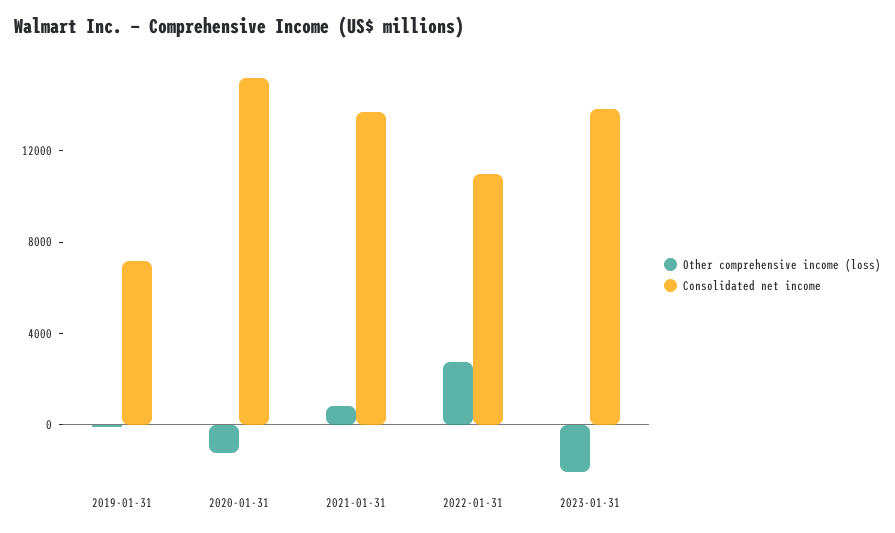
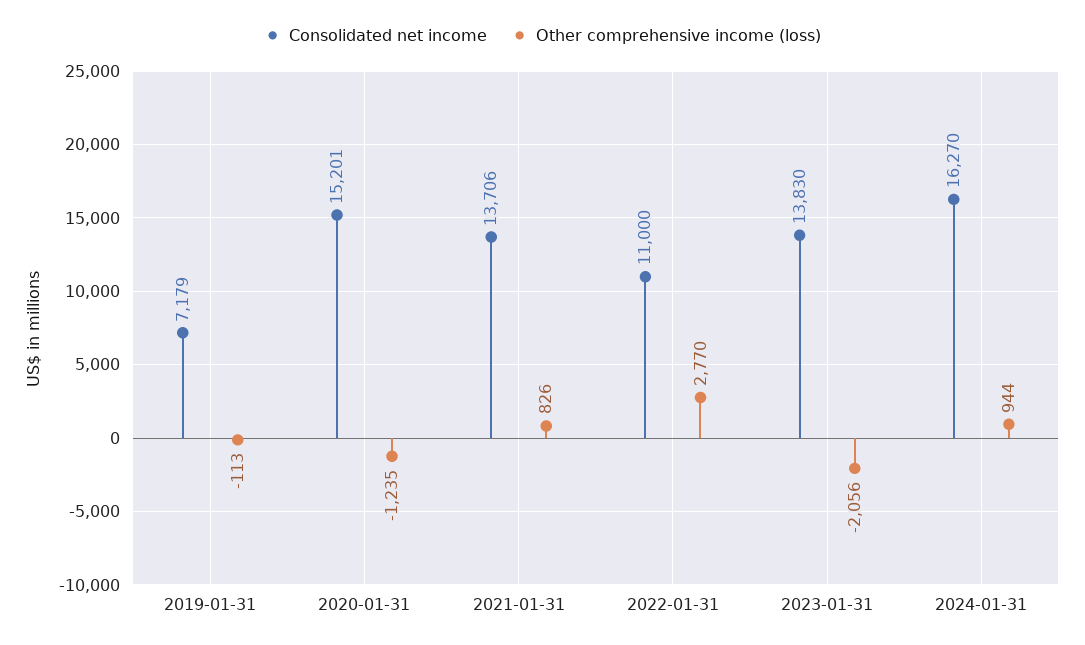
Consolidated net income, 2024-01-31: none -> 16270
Other comprehensive income (loss), 2024-01-31: none -> 944

